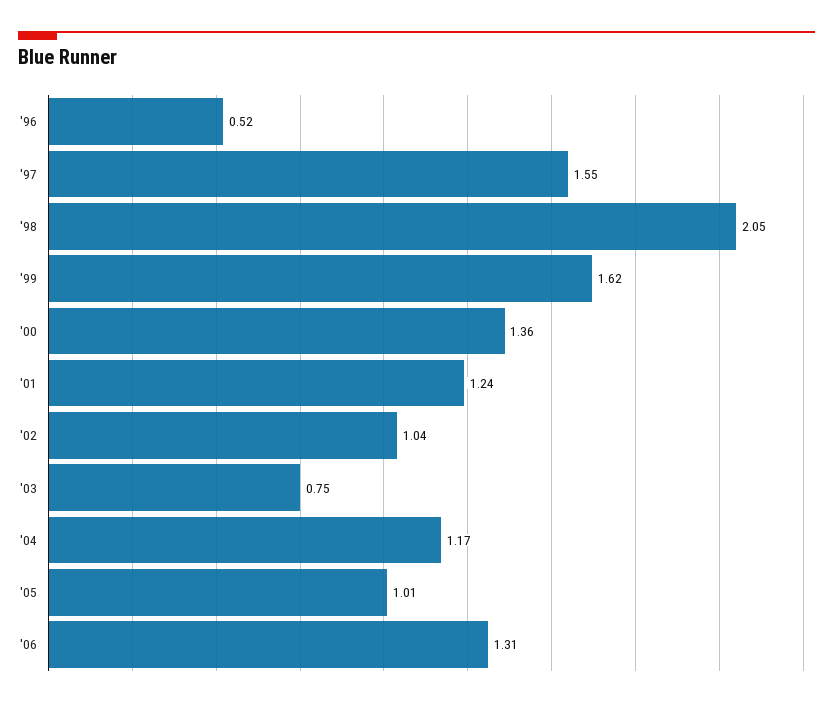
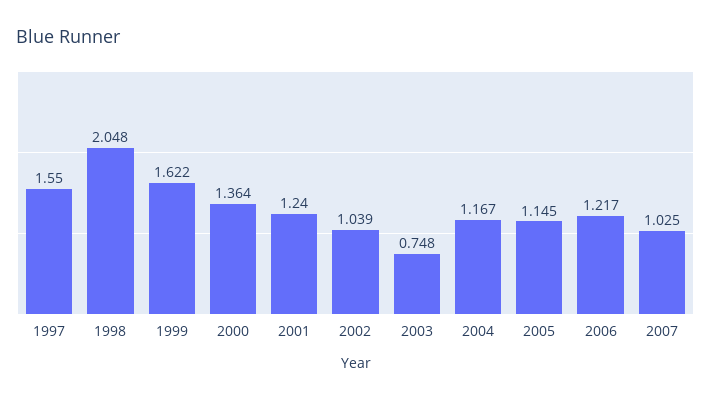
'96: 0.52 -> none
'05: 1.01 -> 1.145
'06: 1.31 -> 1.217
2007: none -> 1.025

